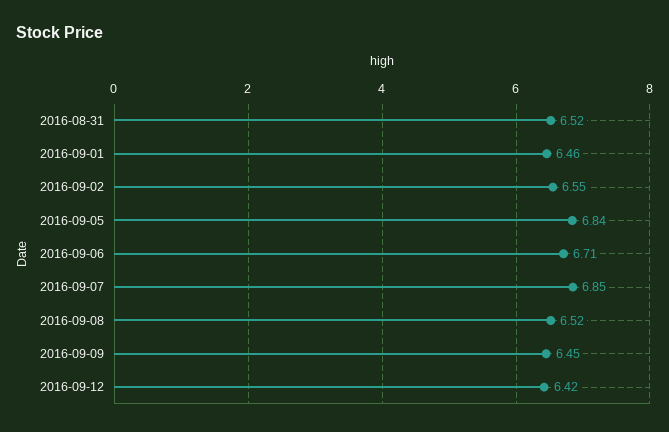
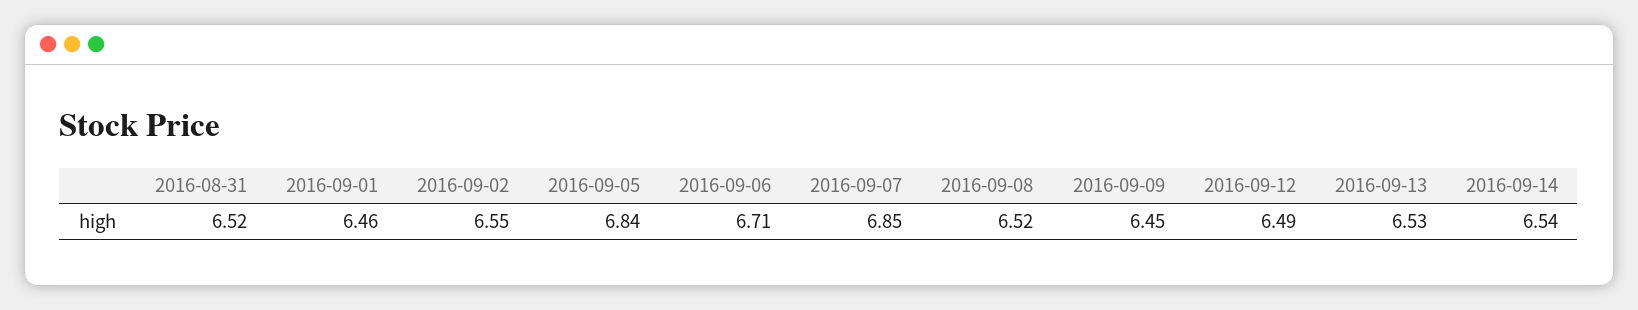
2016-09-12: 6.42 -> 6.49
2016-09-13: none -> 6.53
2016-09-14: none -> 6.54

